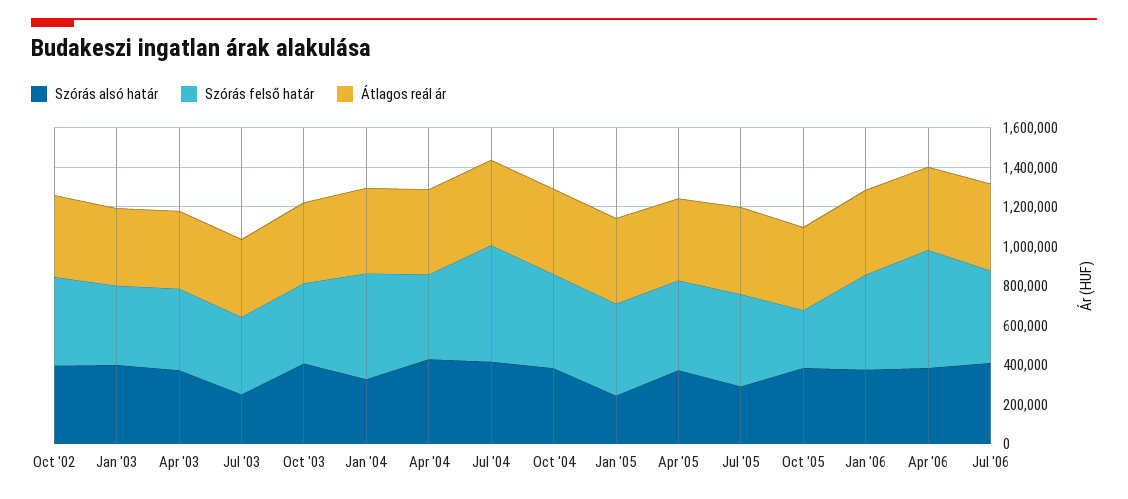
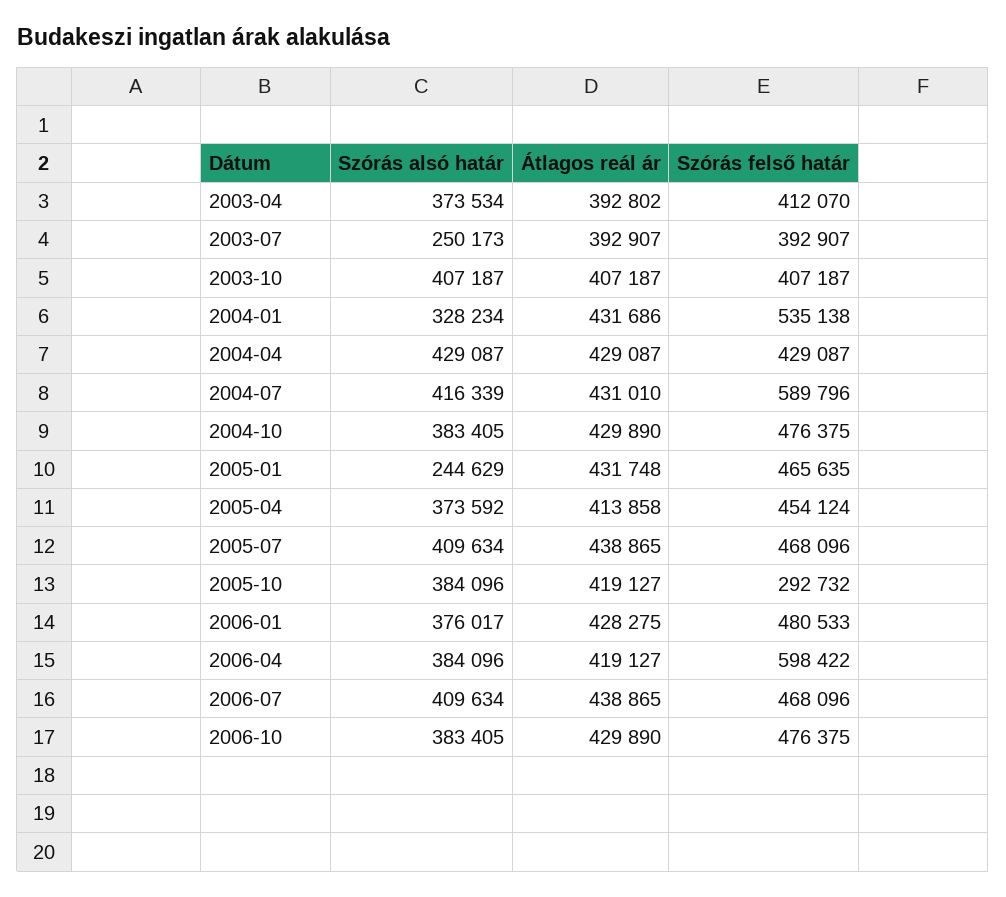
Szórás alsó határ, Oct '02: 400000 -> none
Szórás felső határ, Oct '02: 450000 -> none
Átlagos reál ár, Oct '02: 400000 -> none
Szórás alsó határ, Jan '03: 400000 -> none
Szórás felső határ, Jan '03: 400000 -> none
Átlagos reál ár, Jan '03: 400000 -> none
Szórás alsó határ, Jul '05: 300000 -> 409634
Szórás alsó határ, 2006-10: none -> 383405
Átlagos reál ár, 2006-10: none -> 429890
Szórás felső határ, 2006-10: none -> 476375

